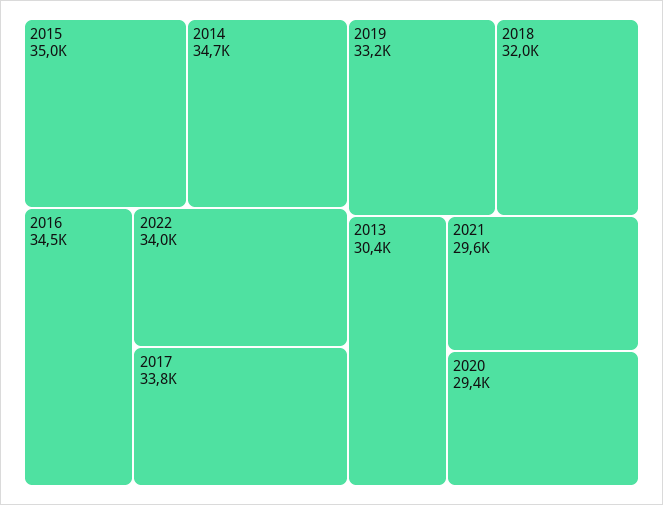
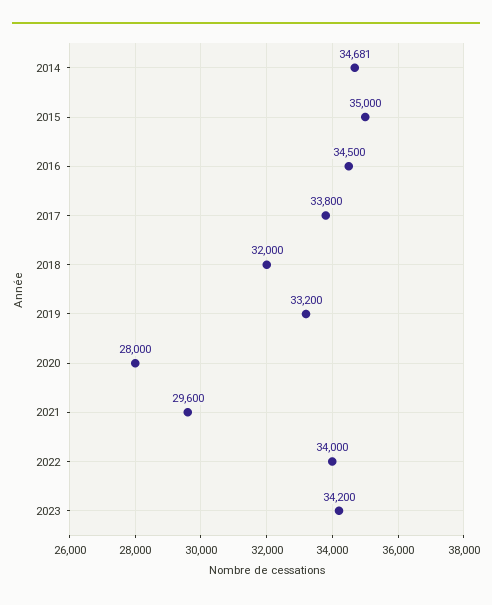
2013: 30400 -> none
2020: 29400 -> 28000
2023: none -> 34200

